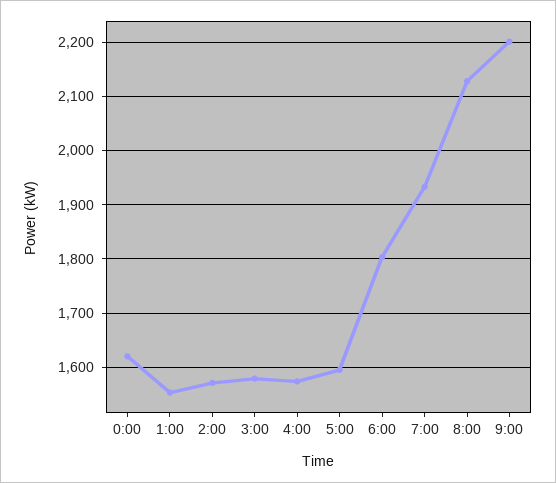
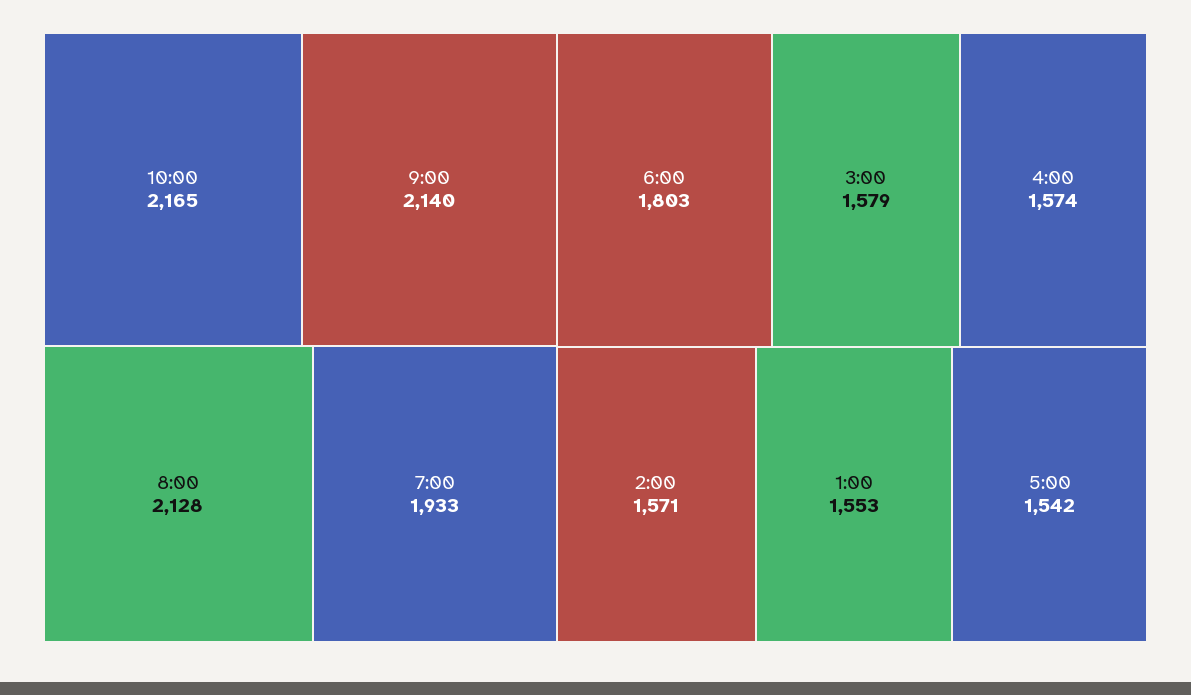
0:00: 1620 -> none
5:00: 1600 -> 1542
9:00: 2200 -> 2140
10:00: none -> 2165

